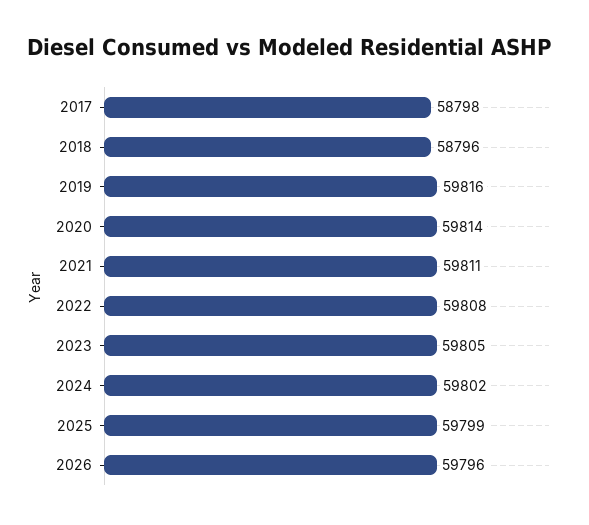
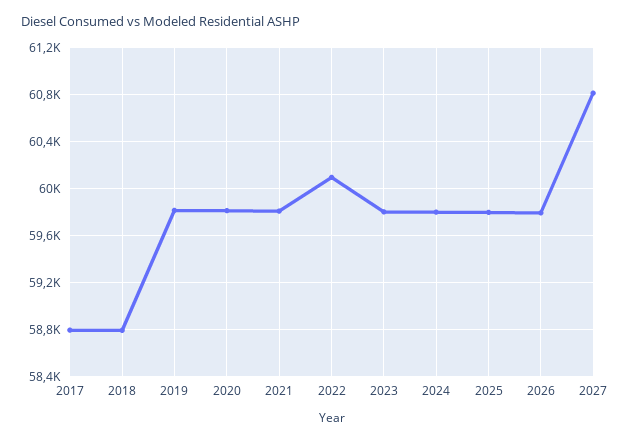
2022: 59808 -> 60100
2027: none -> 60800

